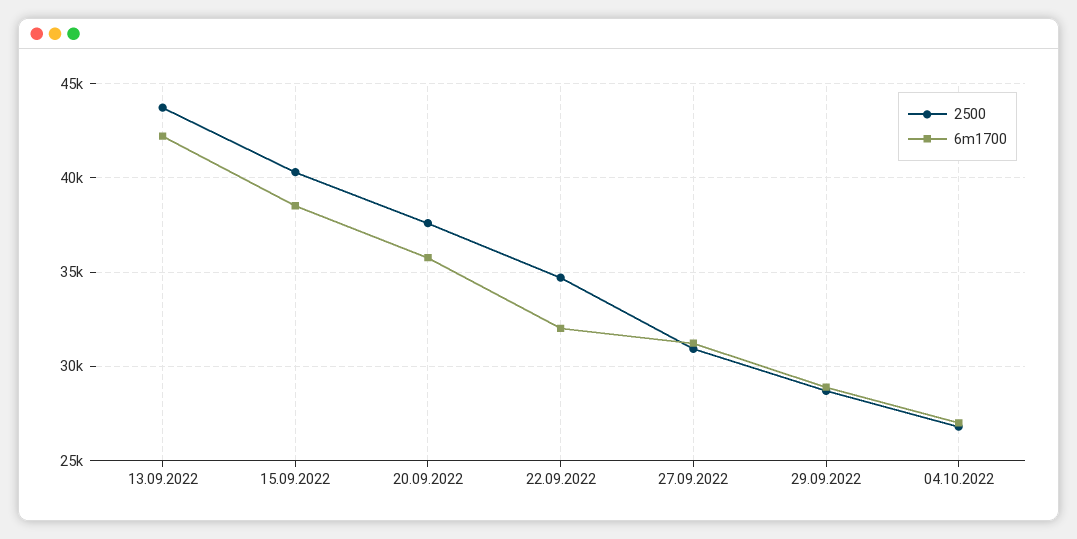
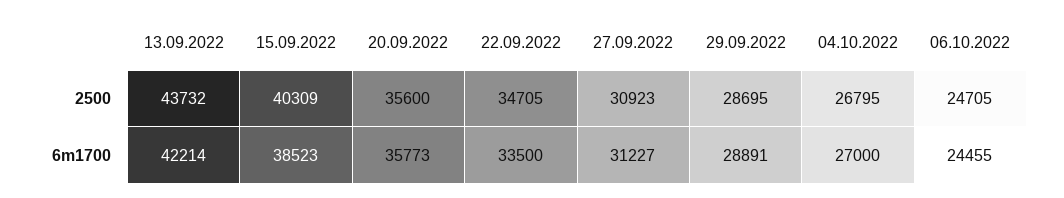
2500, 20.09.2022: 37500 -> 35600
6m1700, 22.09.2022: 32000 -> 33500
2500, 06.10.2022: none -> 24705
6m1700, 06.10.2022: none -> 24455

